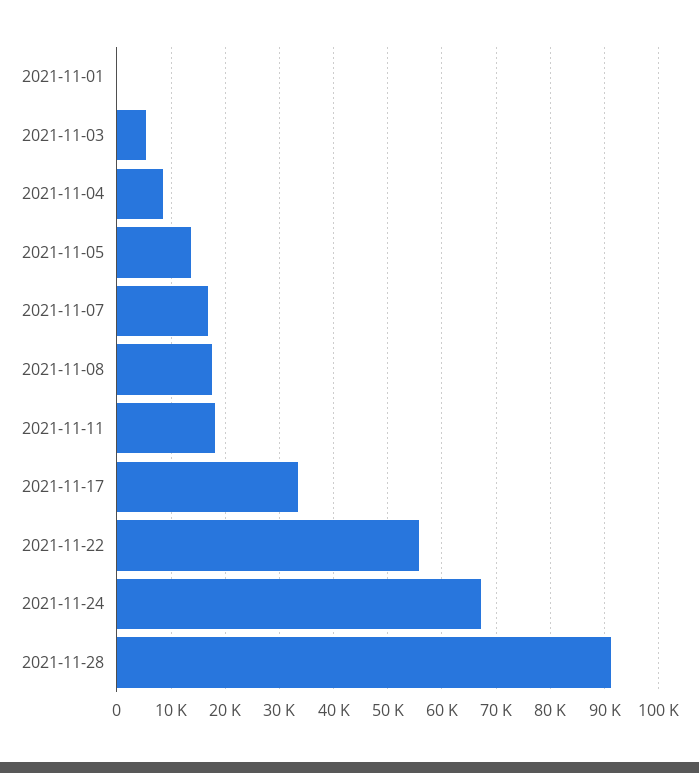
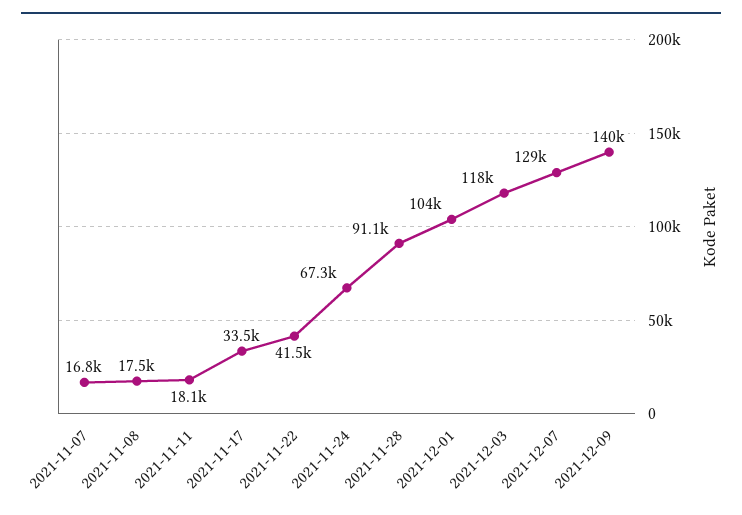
2021-11-01: 0 -> none
2021-11-03: 6000 -> none
2021-11-04: 8000 -> none
2021-11-05: 14000 -> none
2021-11-22: 56000 -> 41500
2021-12-01: none -> 104000
2021-12-03: none -> 118000
2021-12-07: none -> 129000
2021-12-09: none -> 140000

